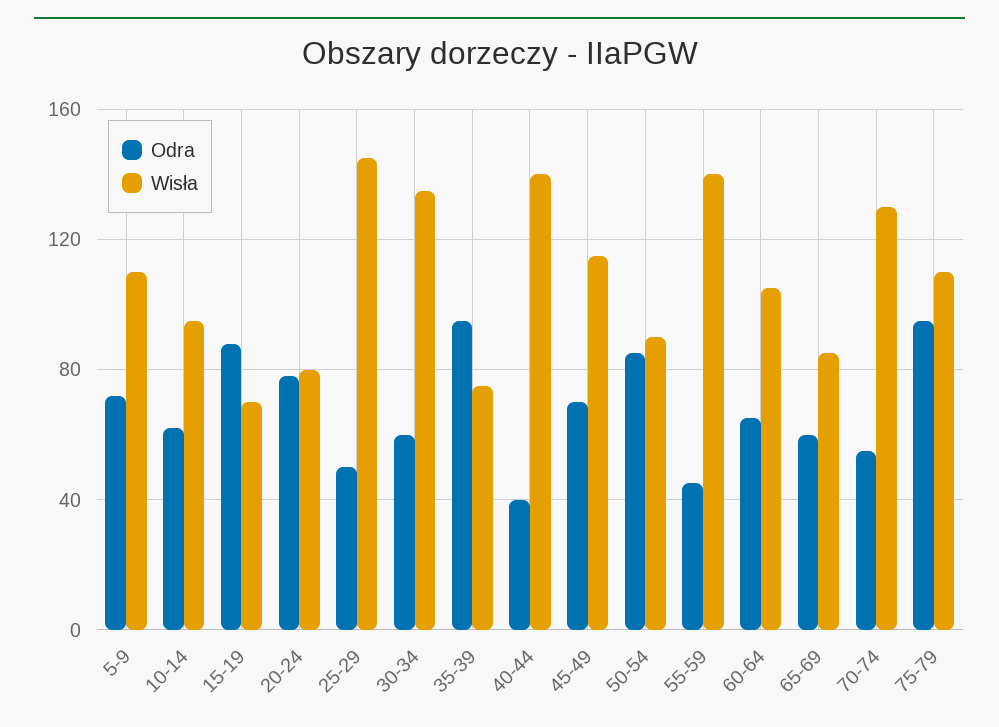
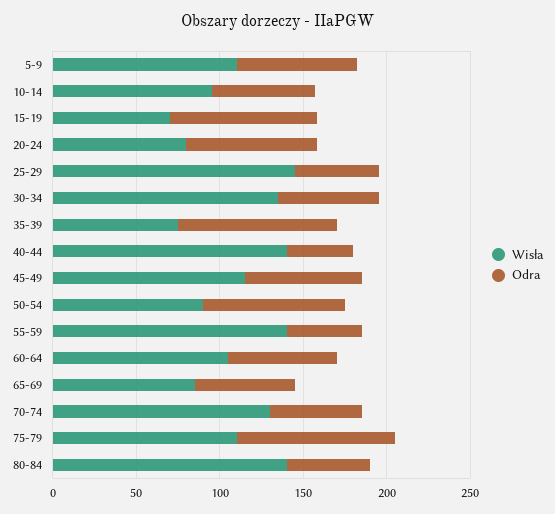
Wisła, 80-84: none -> 140
Odra, 80-84: none -> 50

